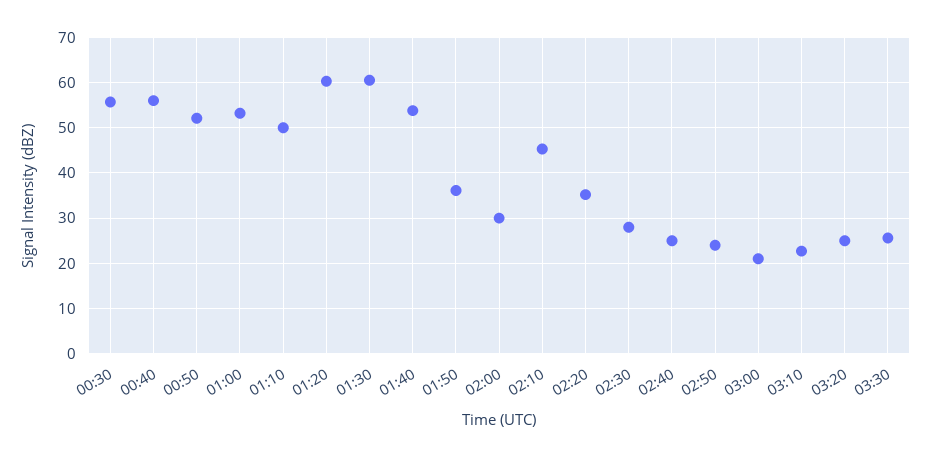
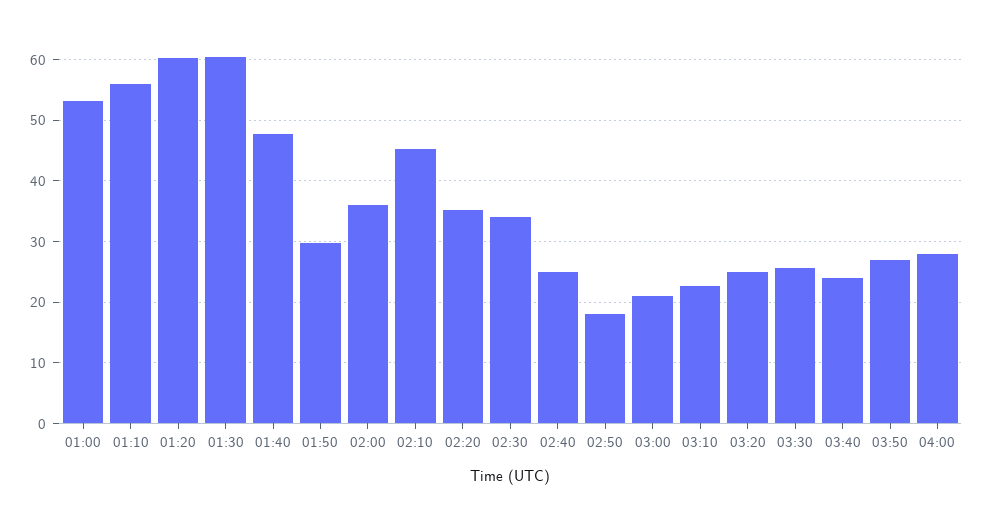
00:30: 56 -> none
00:40: 56 -> none
00:50: 52 -> none
01:10: 50 -> 56
01:40: 54 -> 48
01:50: 36 -> 30
02:00: 30 -> 36
02:30: 28 -> 34
02:50: 24 -> 18
03:40: none -> 24
03:50: none -> 27
04:00: none -> 28

